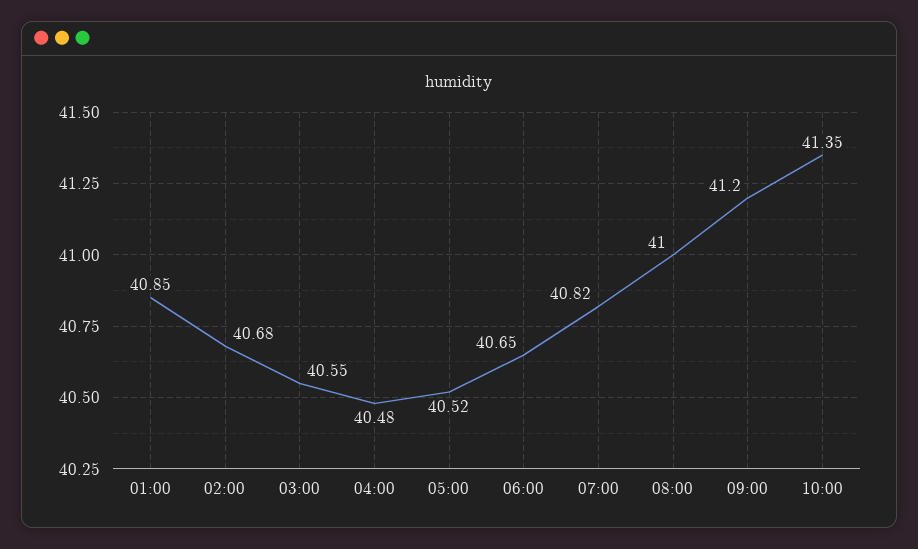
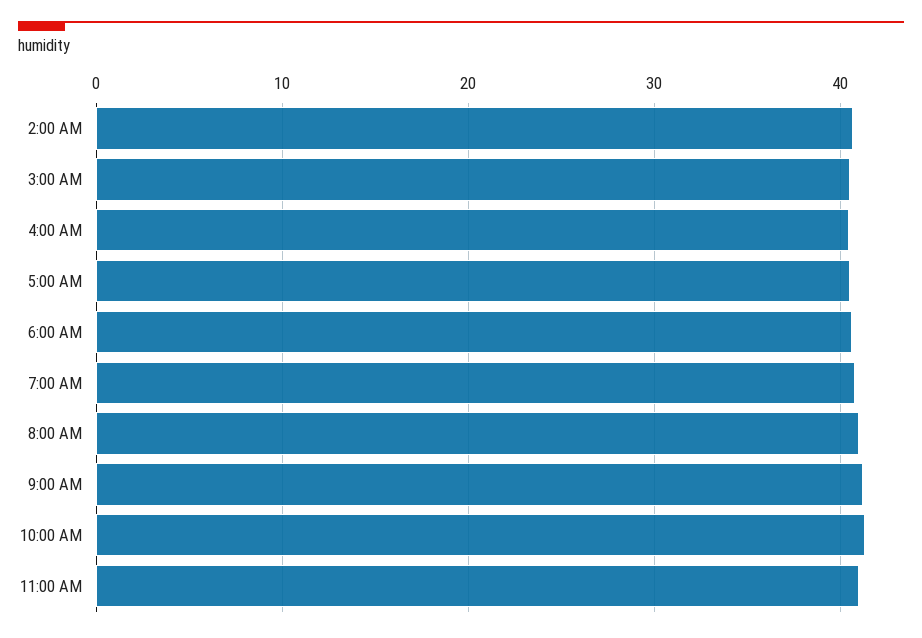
01:00: 40.85 -> none
11:00 AM: none -> 41

